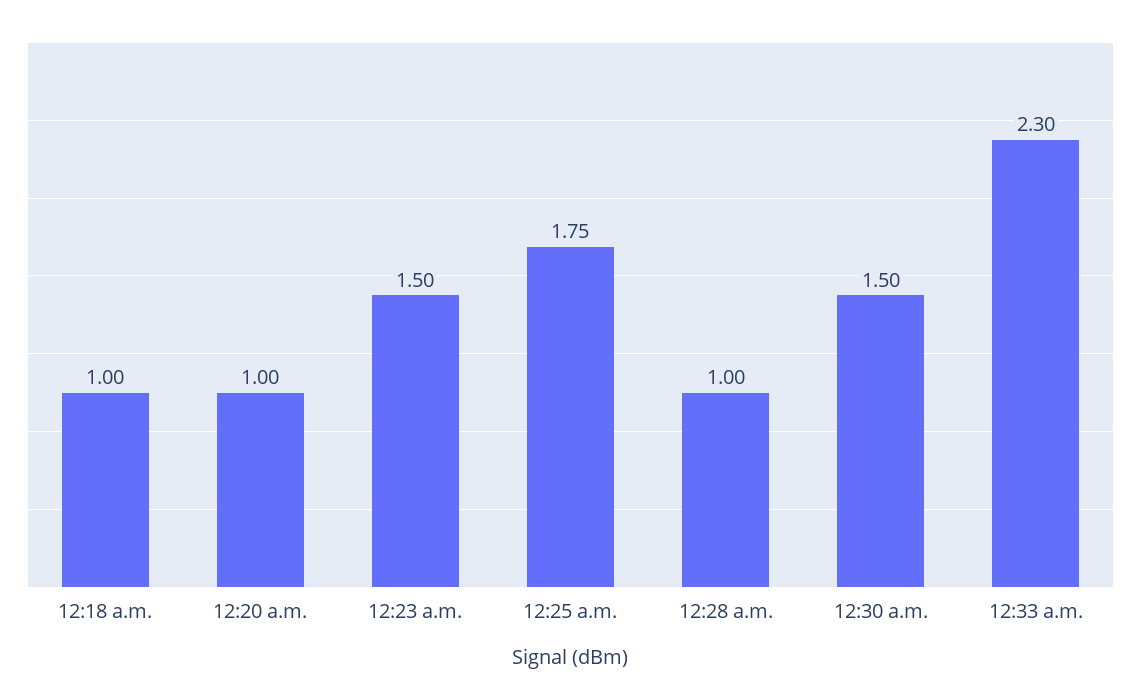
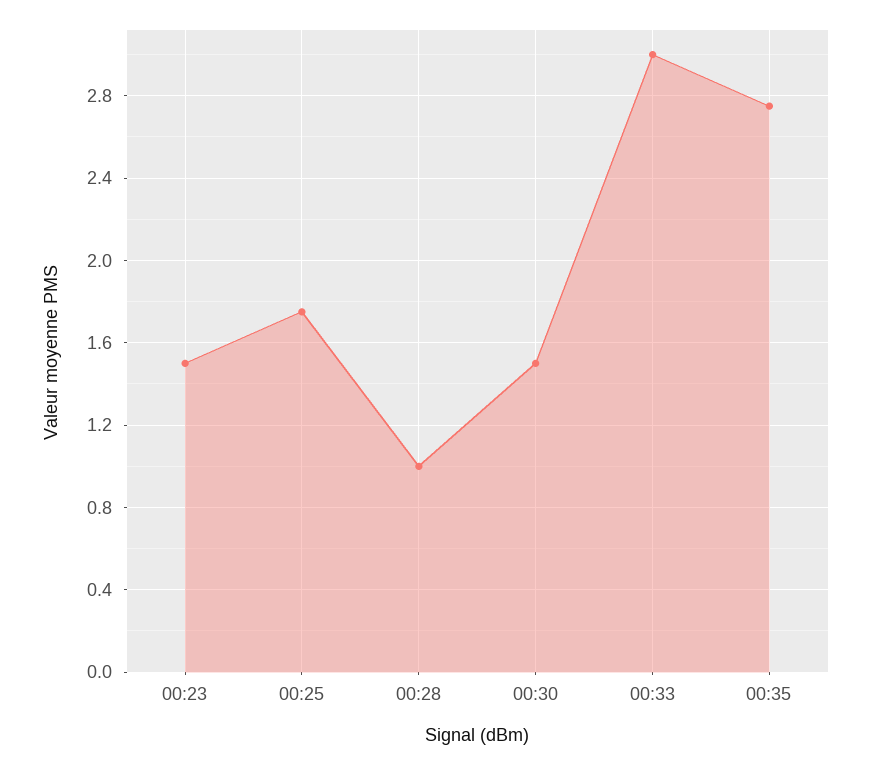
12:18 a.m.: 1 -> none
12:20 a.m.: 1 -> none
12:33 a.m.: 2.3 -> 3
00:35: none -> 2.75

